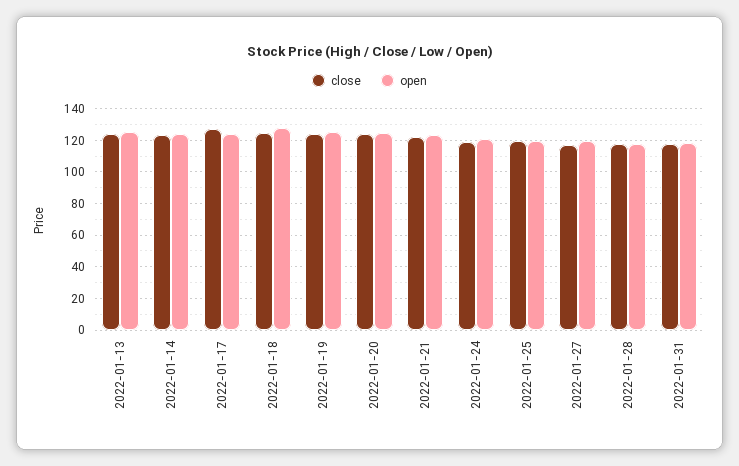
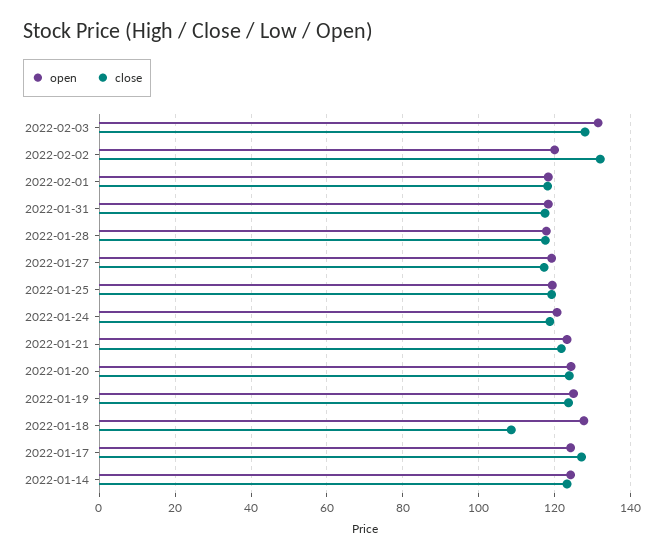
close, 2022-01-13: 125 -> none
open, 2022-01-13: 125 -> none
close, 2022-01-18: 125 -> 108
open, 2022-02-03: none -> 132
close, 2022-02-03: none -> 128
open, 2022-02-02: none -> 120
close, 2022-02-02: none -> 132
open, 2022-02-01: none -> 118
close, 2022-02-01: none -> 118

